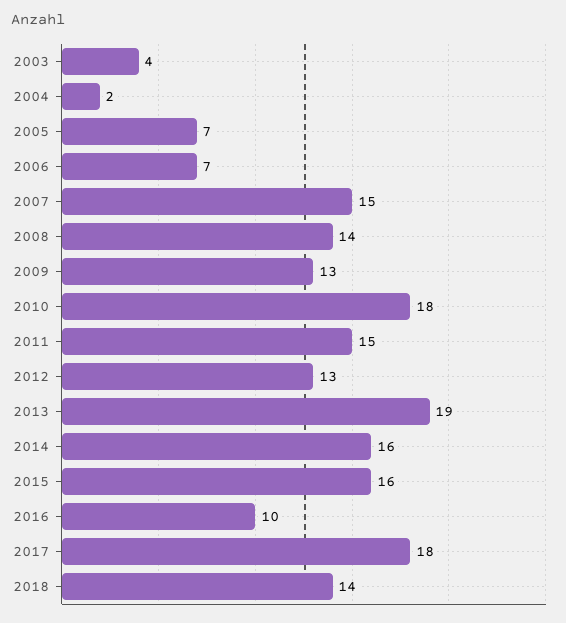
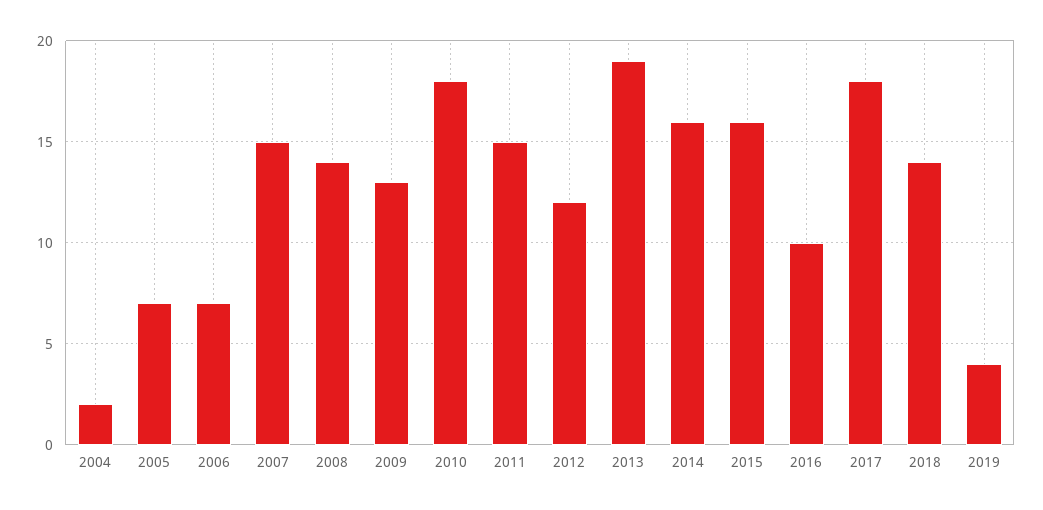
2003: 4 -> none
2012: 13 -> 12
2019: none -> 4

